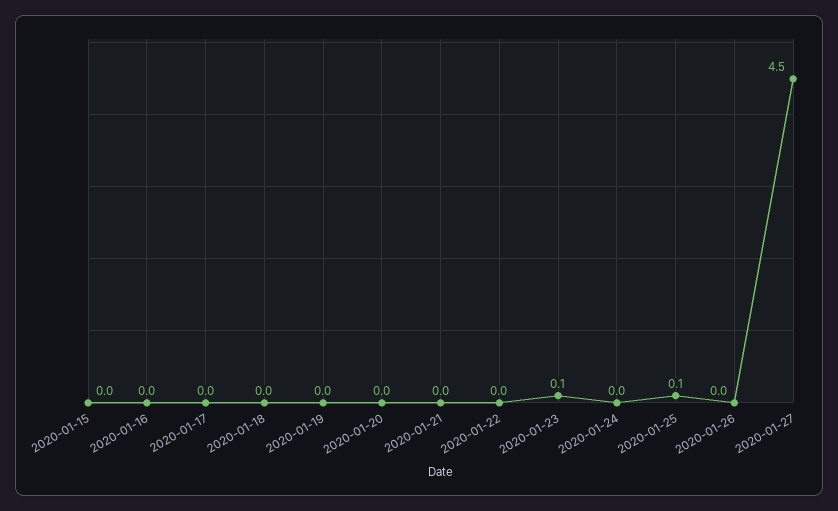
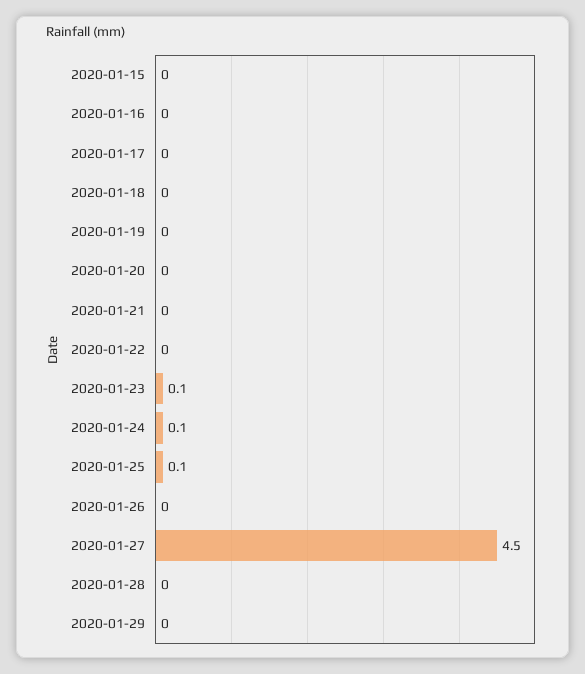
2020-01-24: 0 -> 0.1
2020-01-28: none -> 0
2020-01-29: none -> 0

